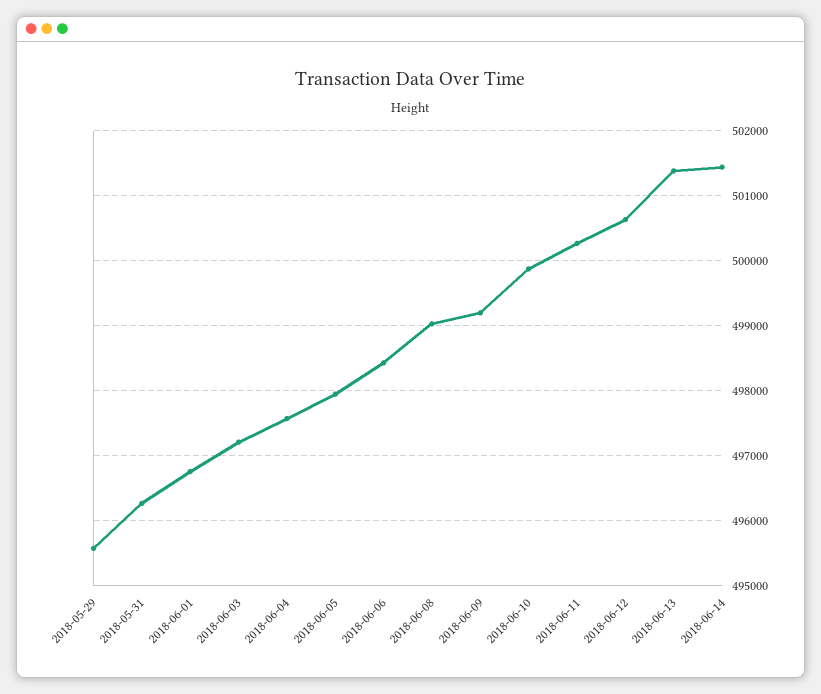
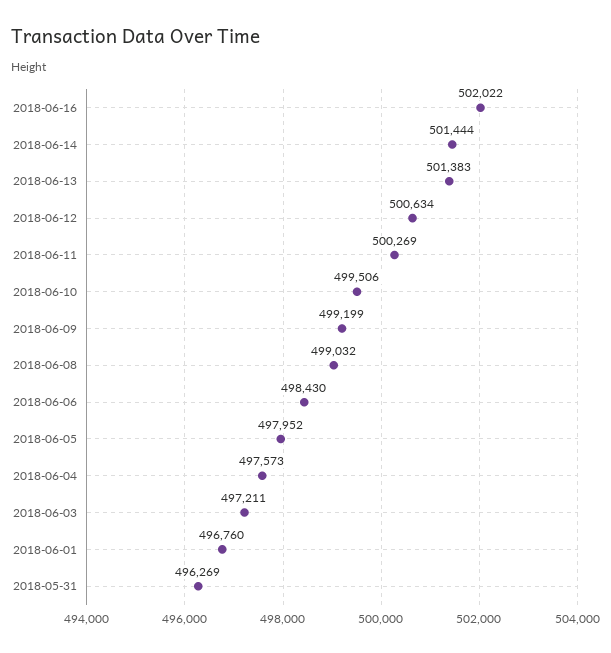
2018-05-29: 495600 -> none
2018-06-10: 499900 -> 499506
2018-06-16: none -> 502022

